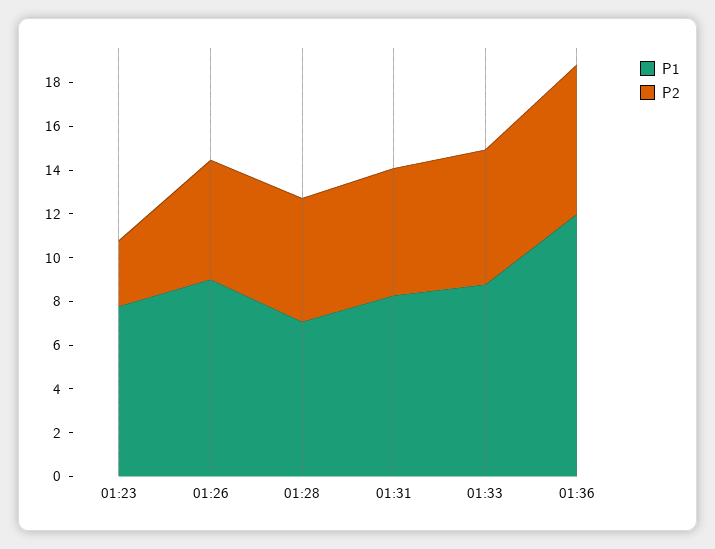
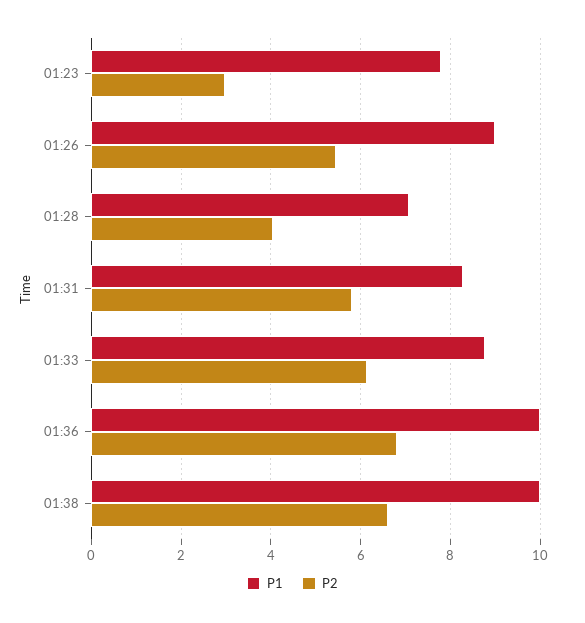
P2, 01:28: 5.5 -> 4
P1, 01:36: 12 -> 10
P1, 01:38: none -> 10
P2, 01:38: none -> 6.6

